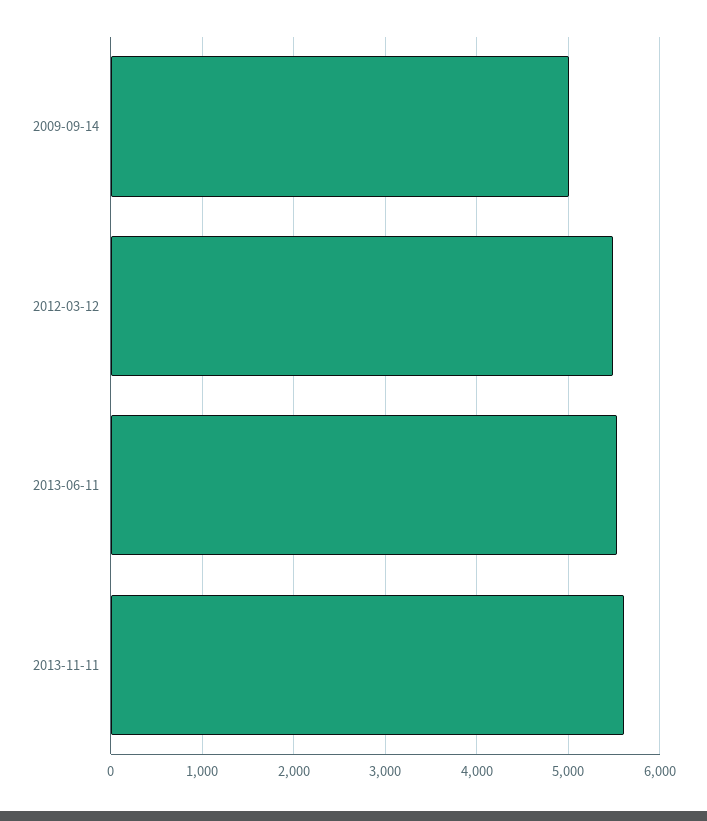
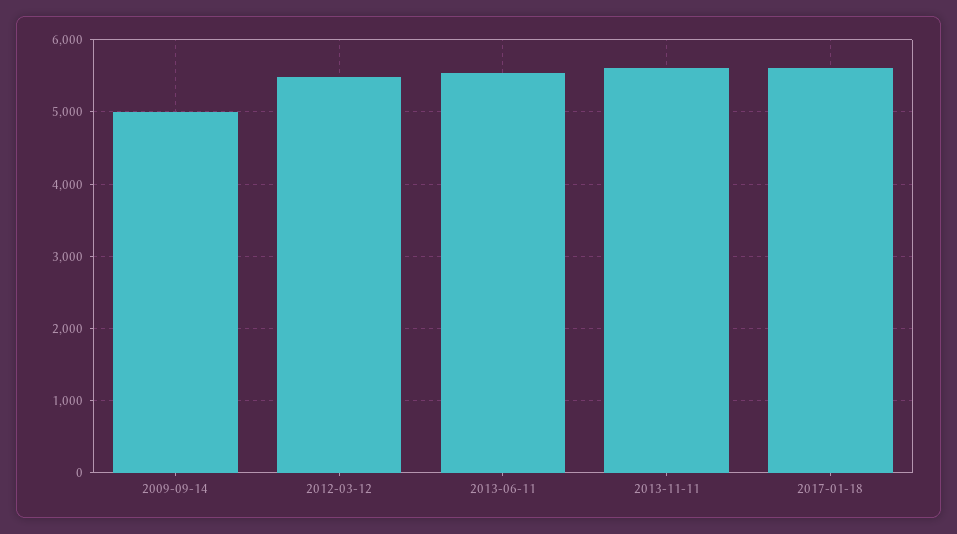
2017-01-18: none -> 5600

